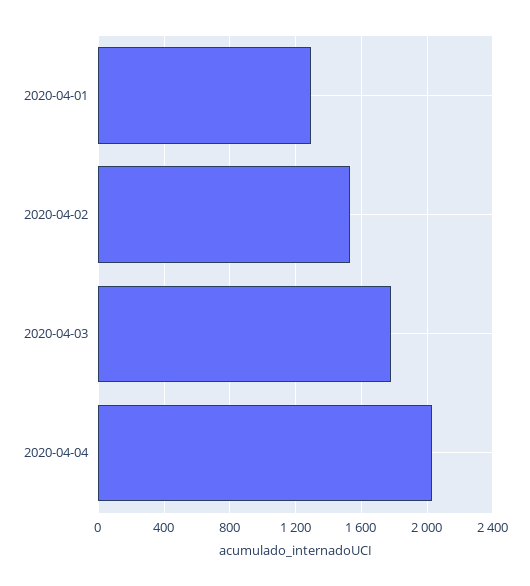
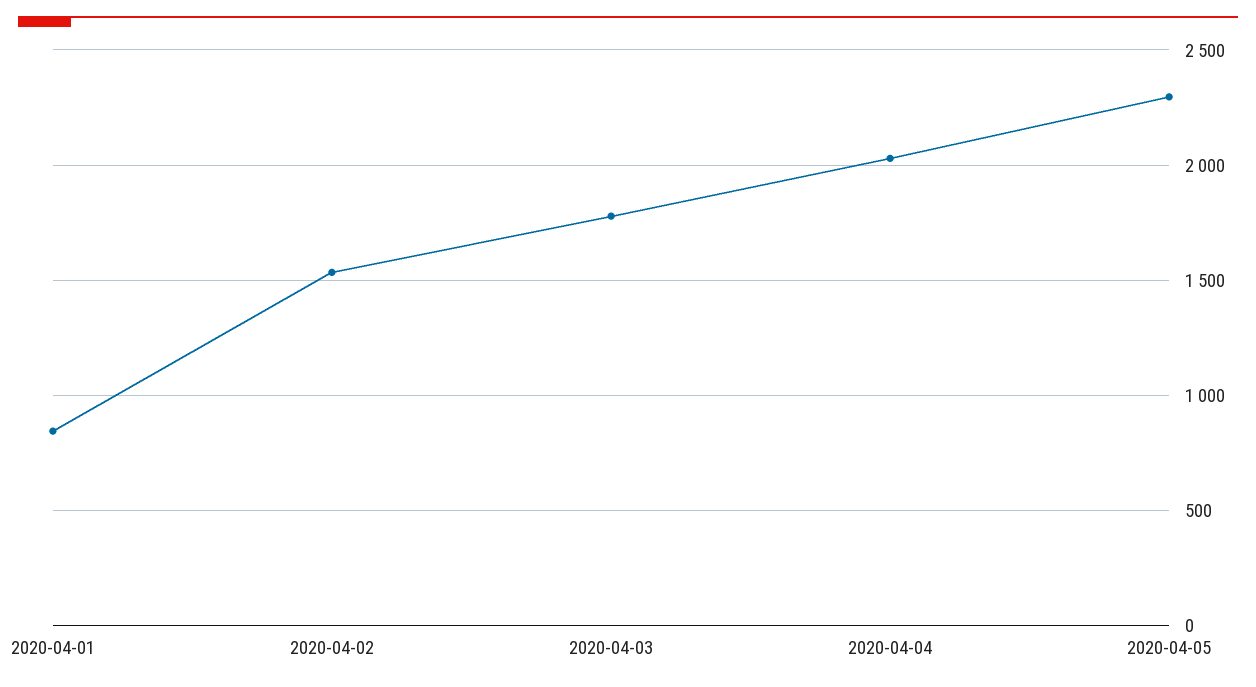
2020-04-01: 1300 -> 850
2020-04-05: none -> 2300

